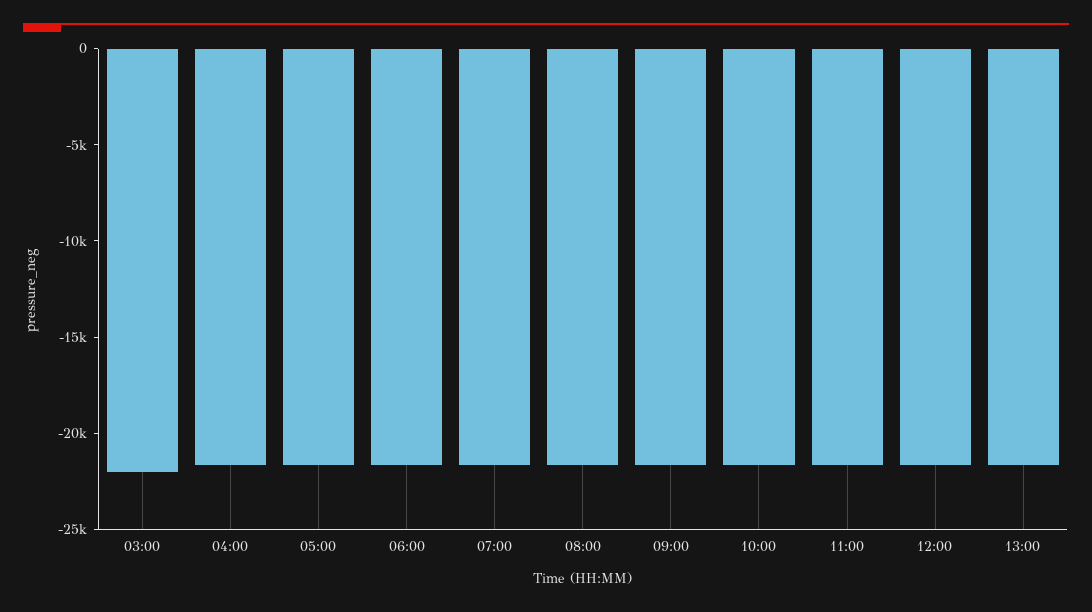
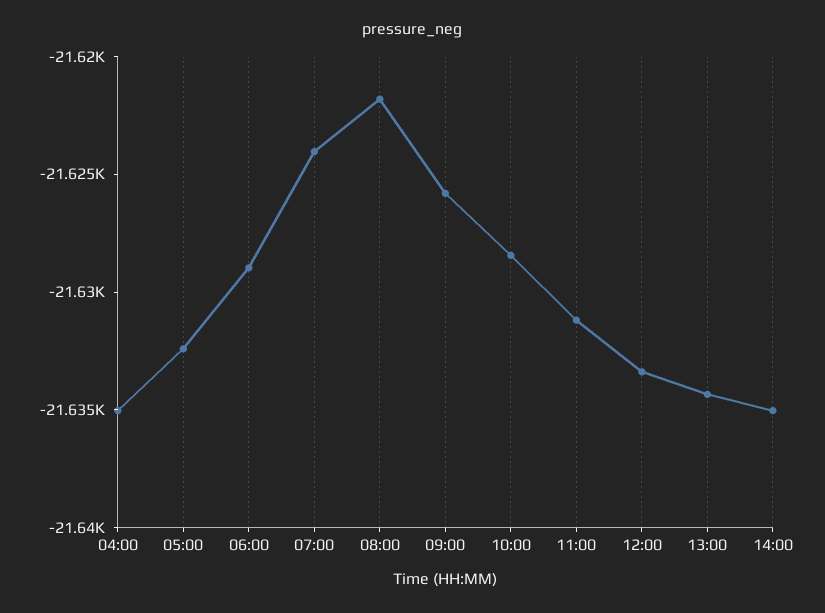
03:00: -22000 -> none
14:00: none -> -21635

